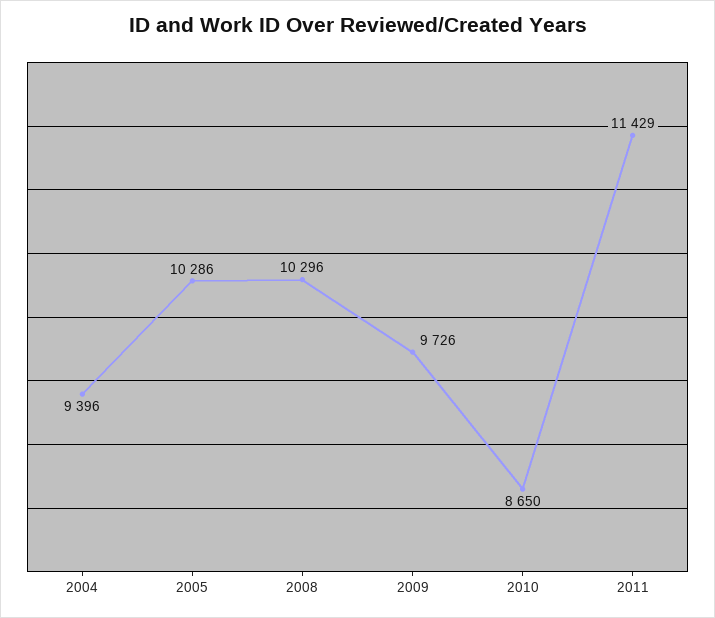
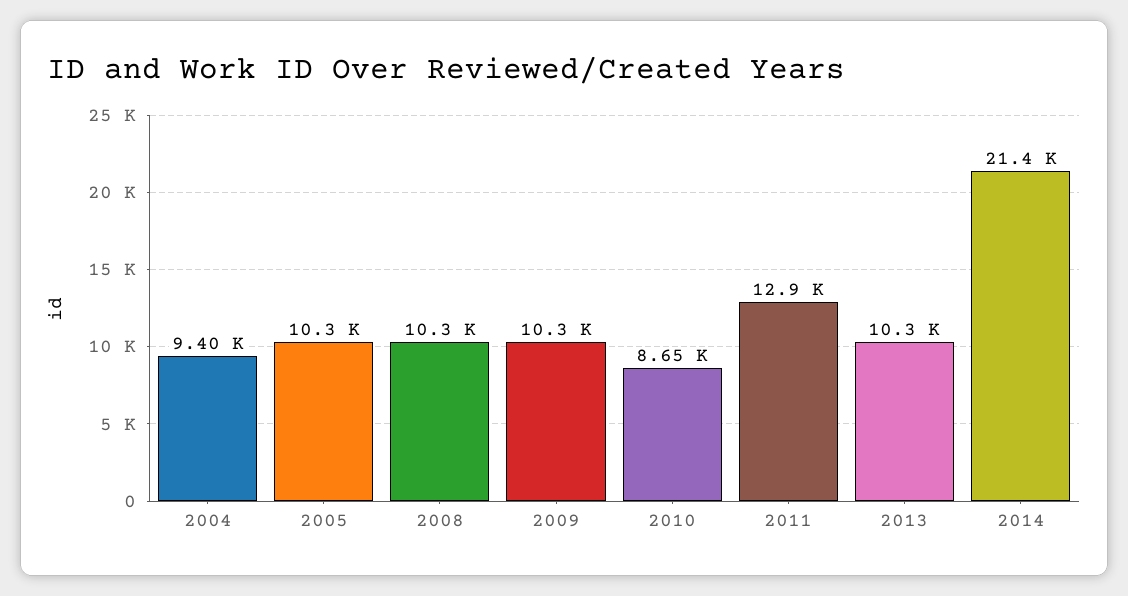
2009: 9726 -> 10300
2011: 11429 -> 12900
2013: none -> 10300
2014: none -> 21400

